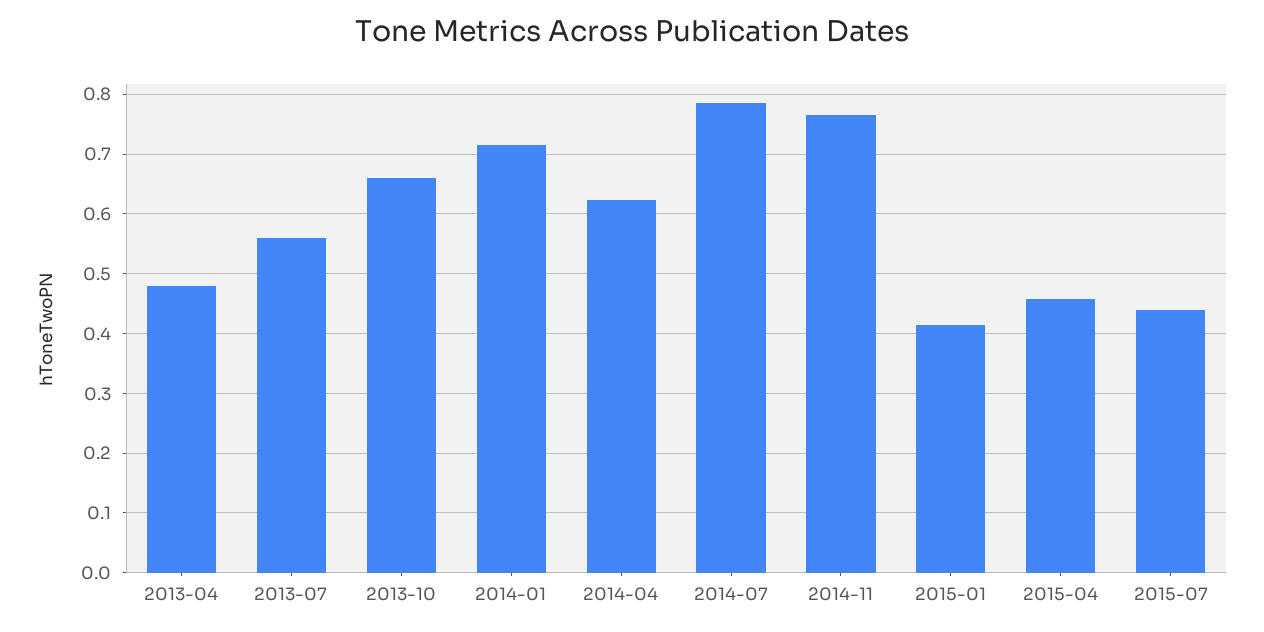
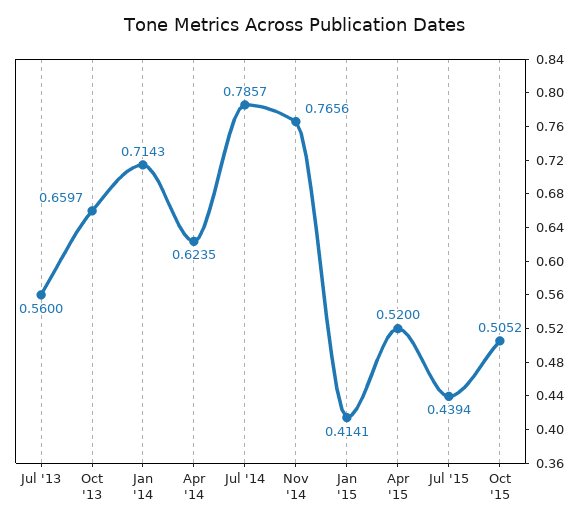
2013-04: 0.48 -> none
2015-04: 0.46 -> 0.52
Oct '15: none -> 0.5052

